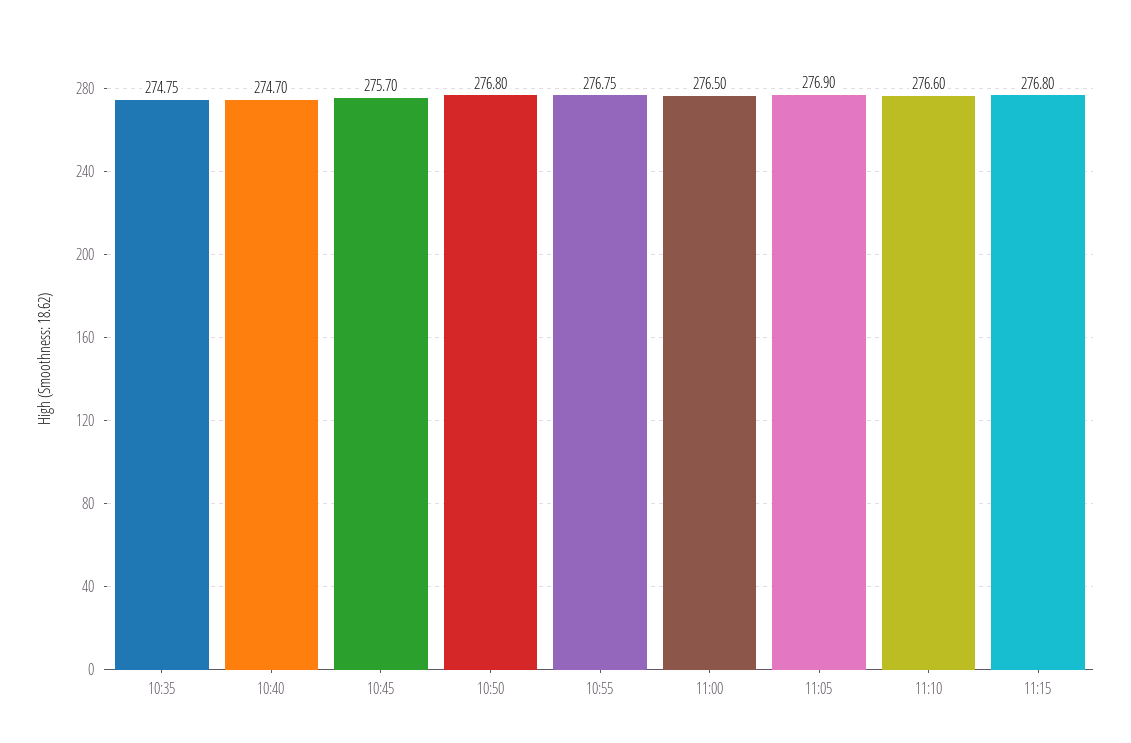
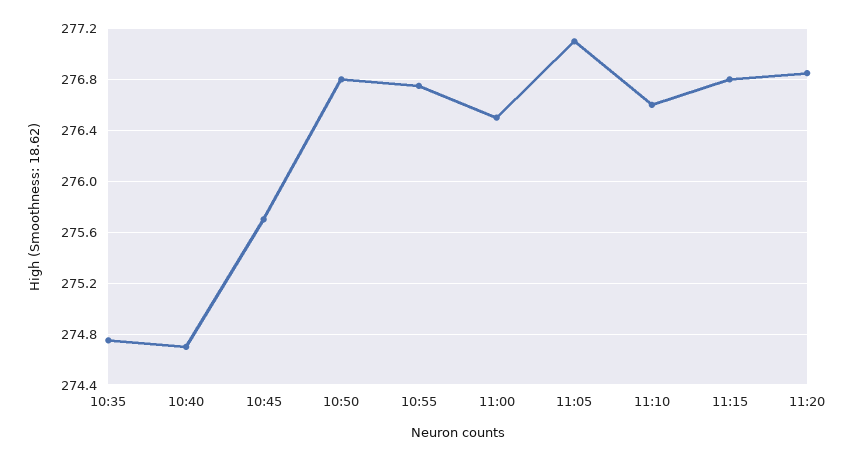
11:05: 276.9 -> 277.1
11:20: none -> 276.85

